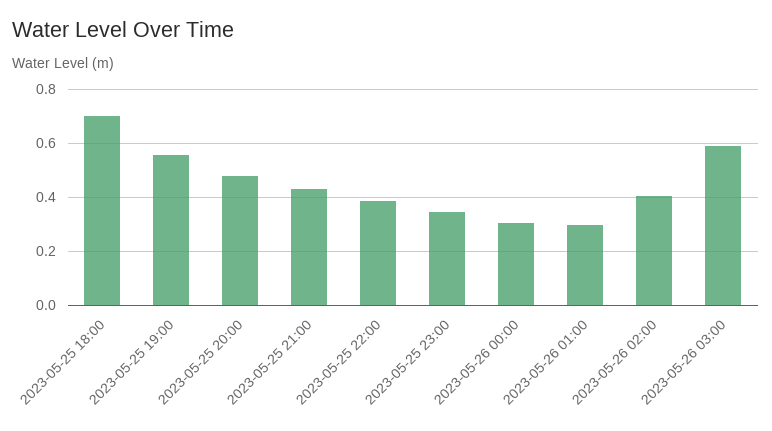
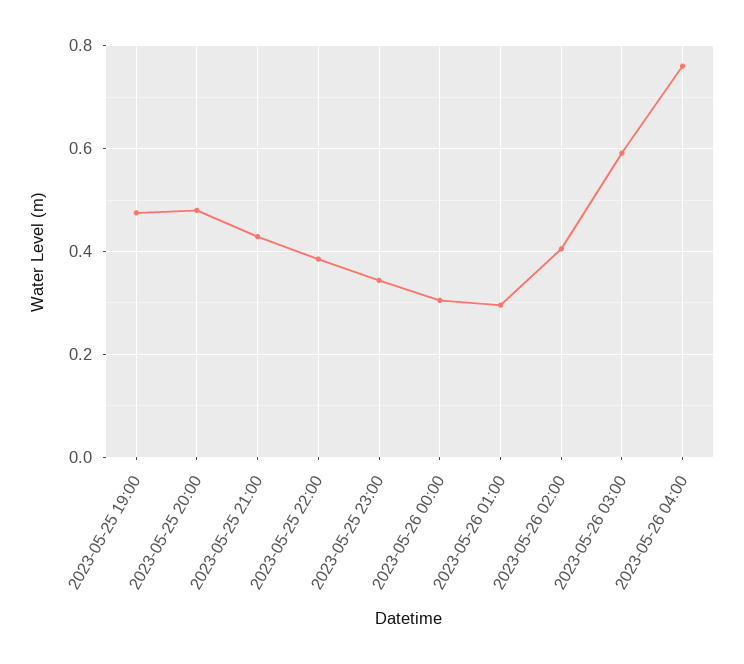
2023-05-25 18:00: 0.7 -> none
2023-05-25 19:00: 0.55 -> 0.48
2023-05-26 04:00: none -> 0.76

